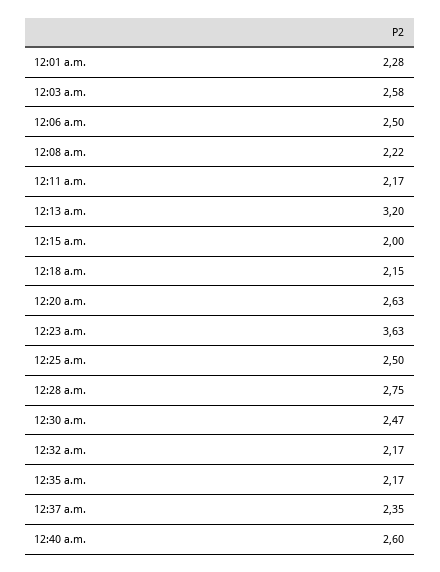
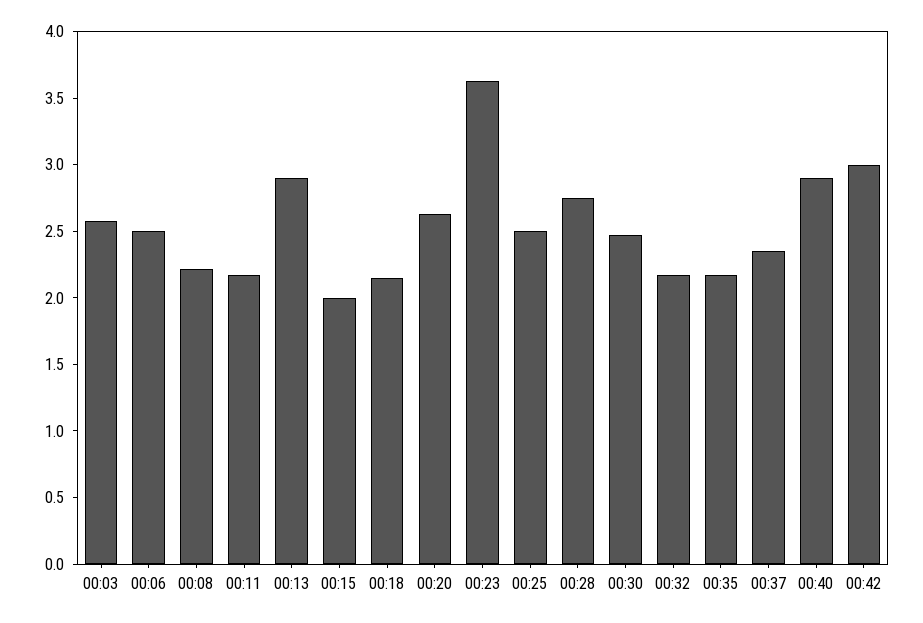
12:01 a.m.: 2.28 -> none
12:13 a.m.: 3.2 -> 2.9
12:40 a.m.: 2.6 -> 2.9
00:42: none -> 3

